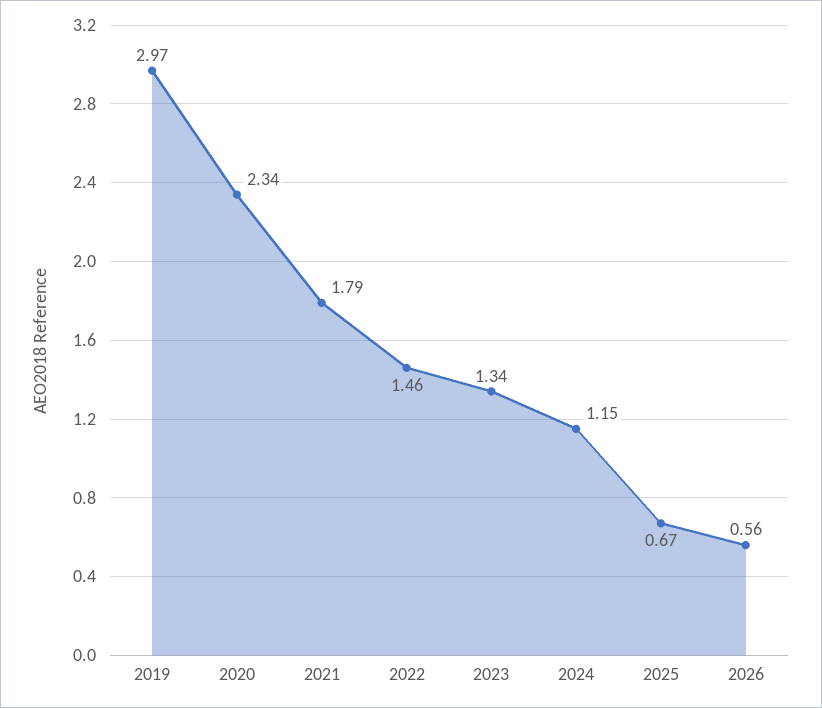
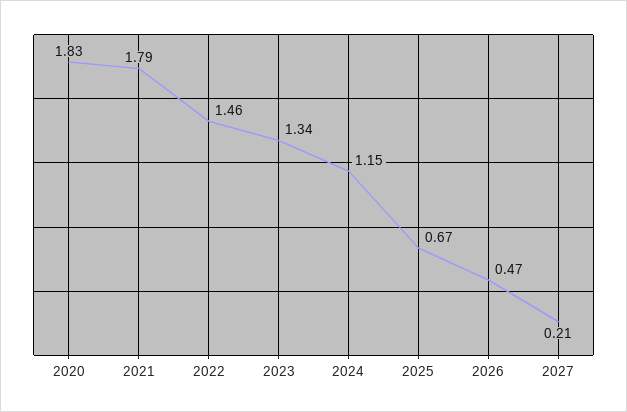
2019: 2.97 -> none
2020: 2.34 -> 1.83
2026: 0.56 -> 0.47
2027: none -> 0.21

